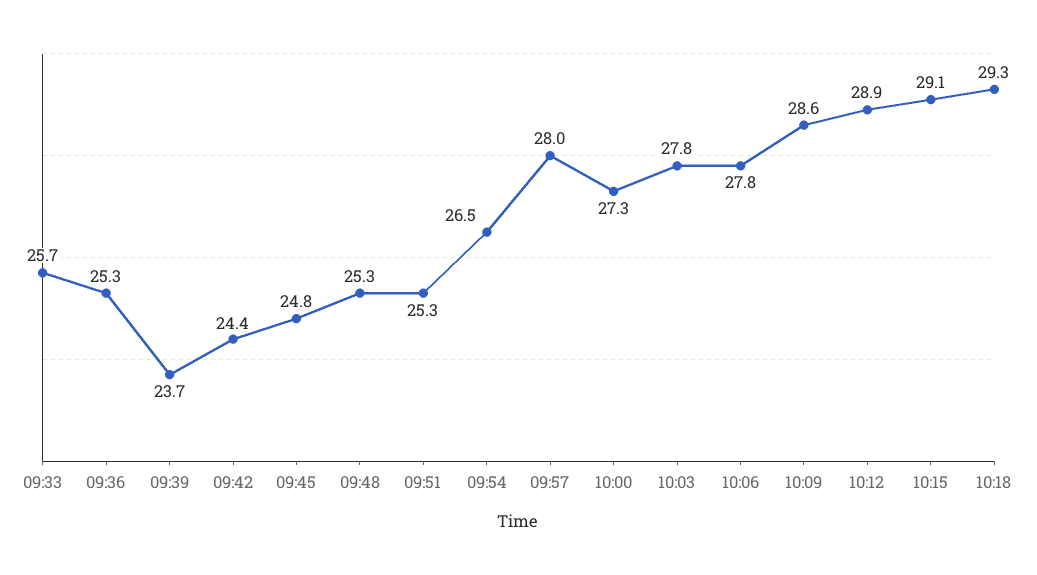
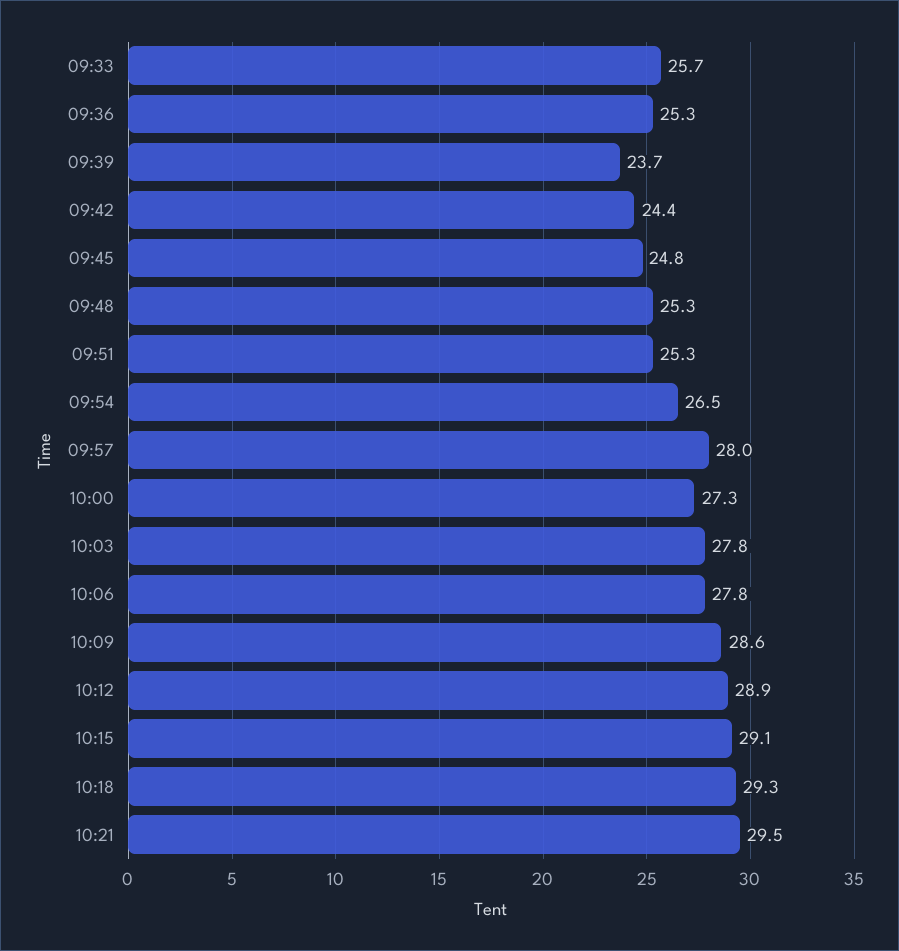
10:21: none -> 29.5

